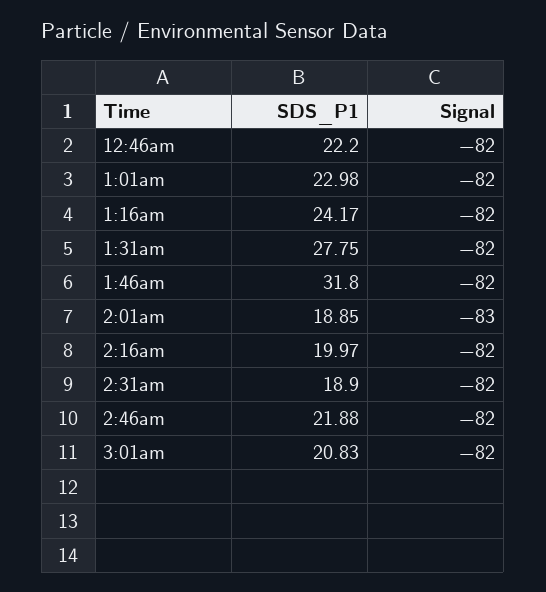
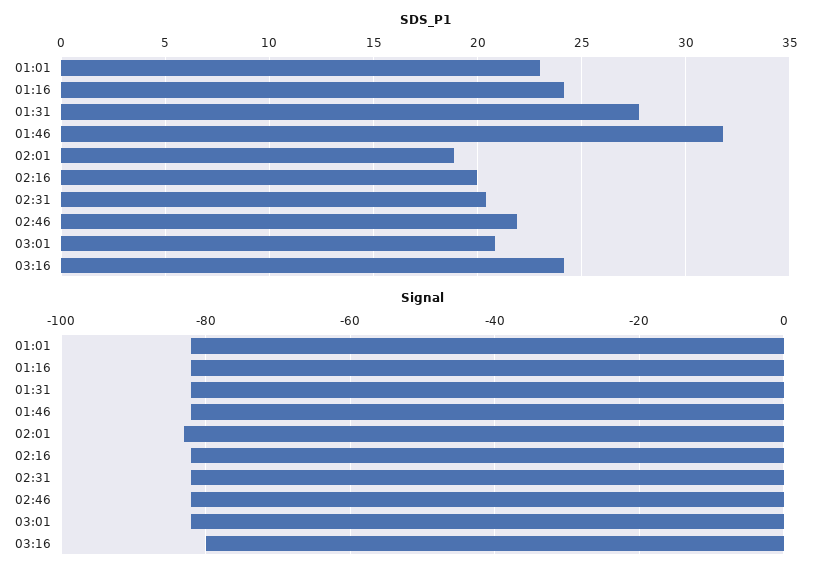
SDS_P1, 12:46am: 22.2 -> none
Signal, 12:46am: -82 -> none
SDS_P1, 2:31am: 18.9 -> 20.5
SDS_P1, 03:16: none -> 24
Signal, 03:16: none -> -80

